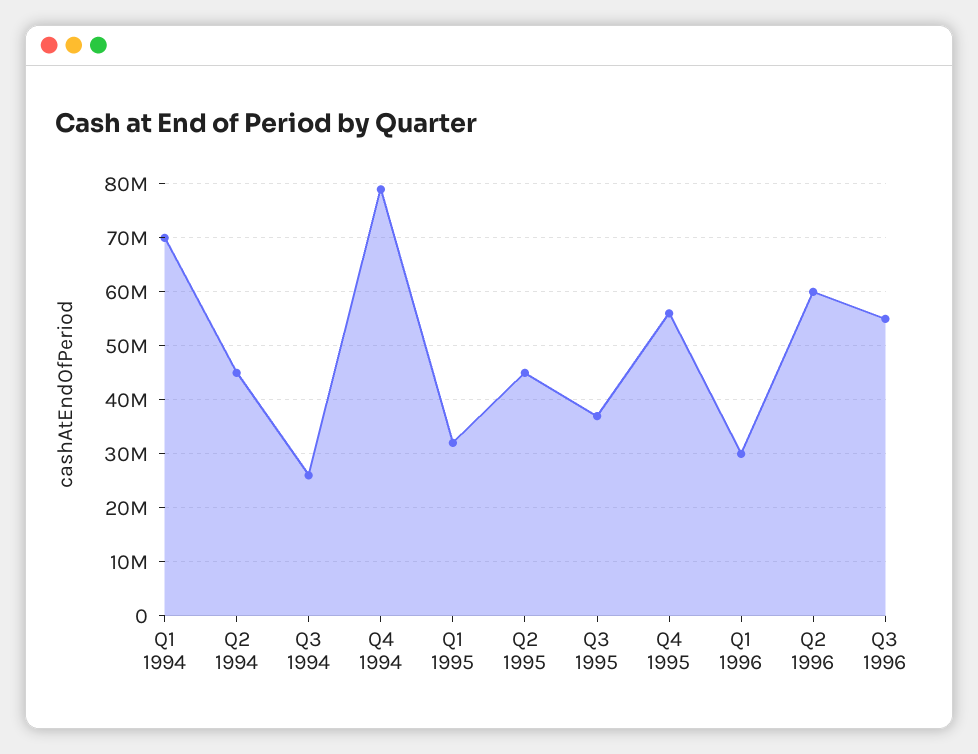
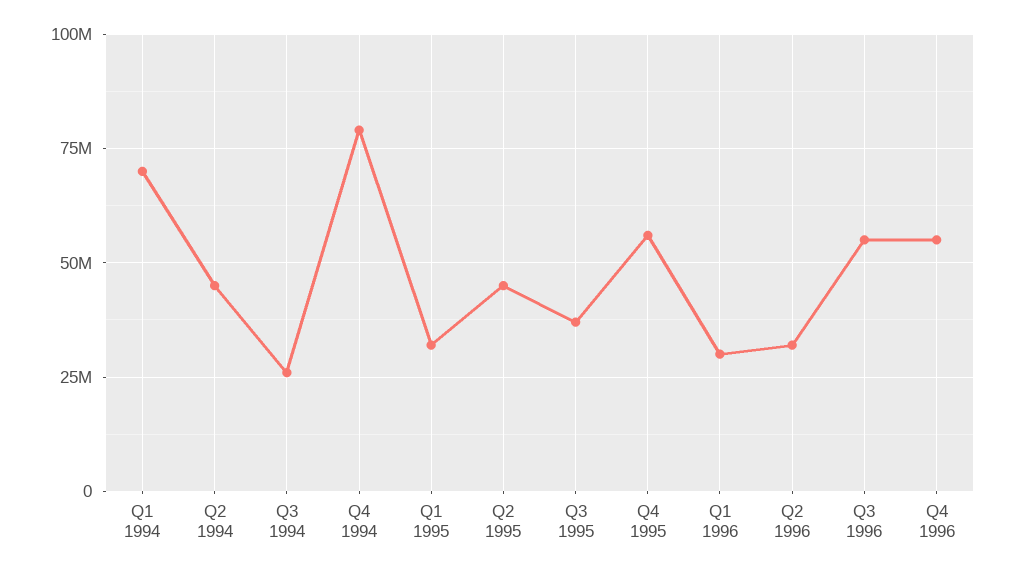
Q2 1996: 60000000 -> 32500000
Q4 1996: none -> 55000000

